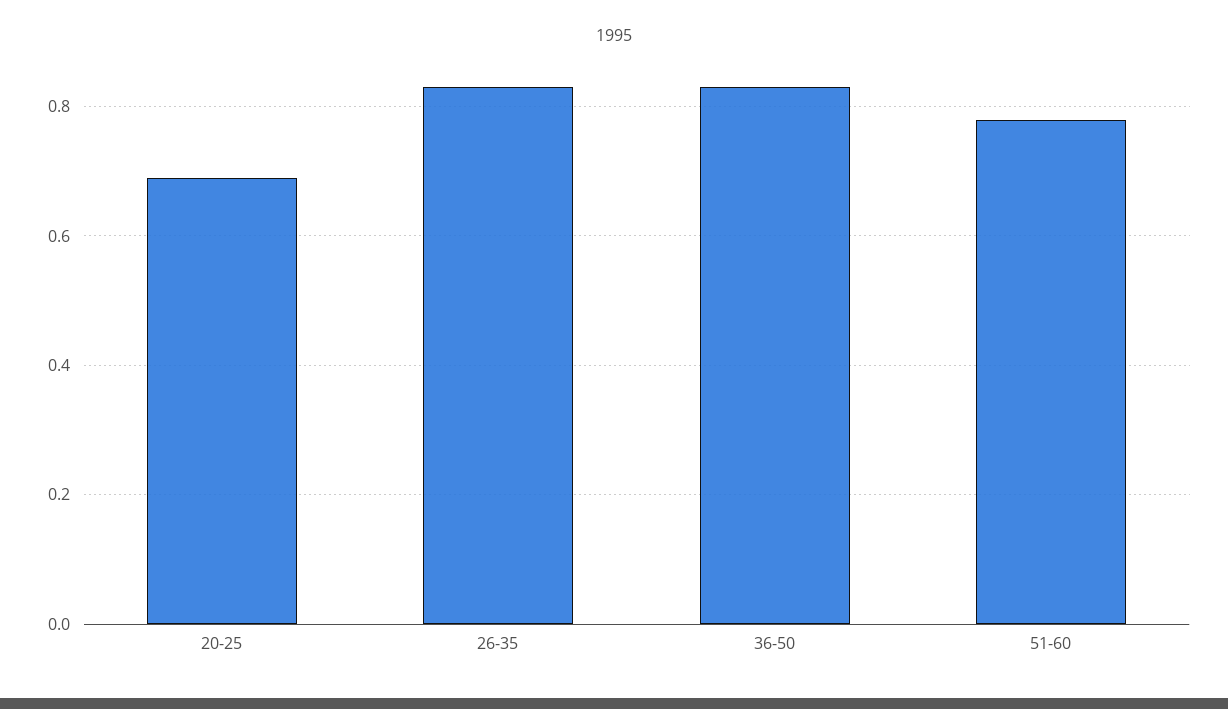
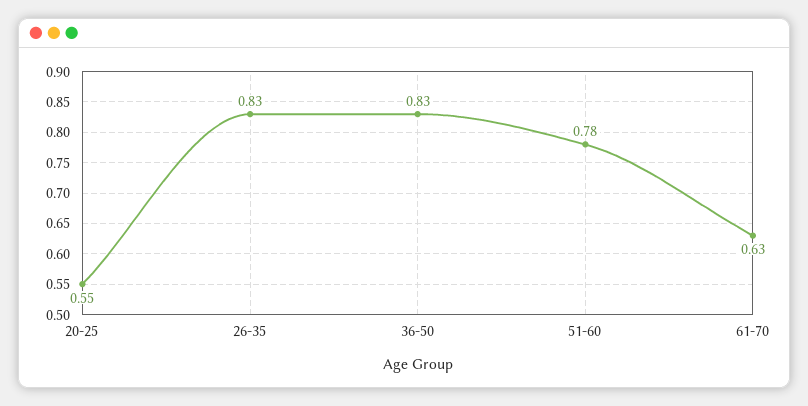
20-25: 0.7 -> 0.55
61-70: none -> 0.63

